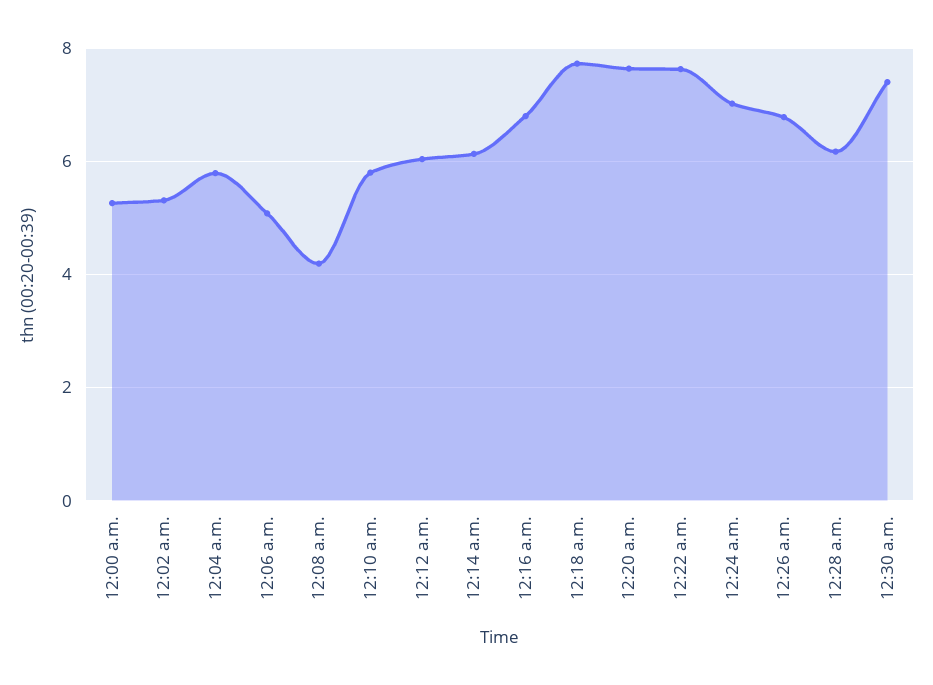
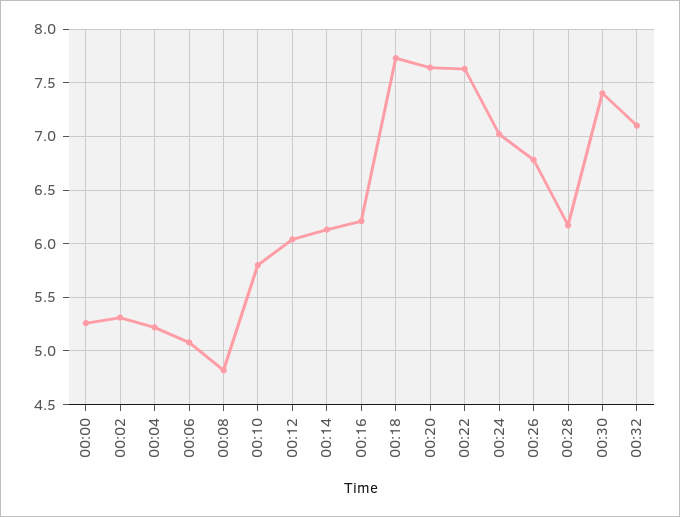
12:04 a.m.: 5.8 -> 5.2
12:08 a.m.: 4.2 -> 4.8
12:16 a.m.: 6.8 -> 6.2
00:32: none -> 7.1

